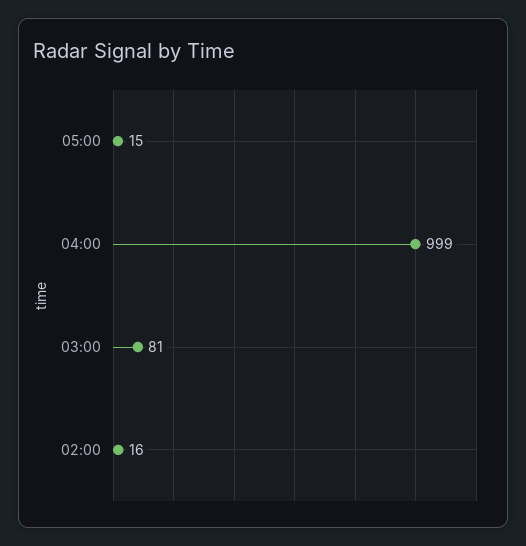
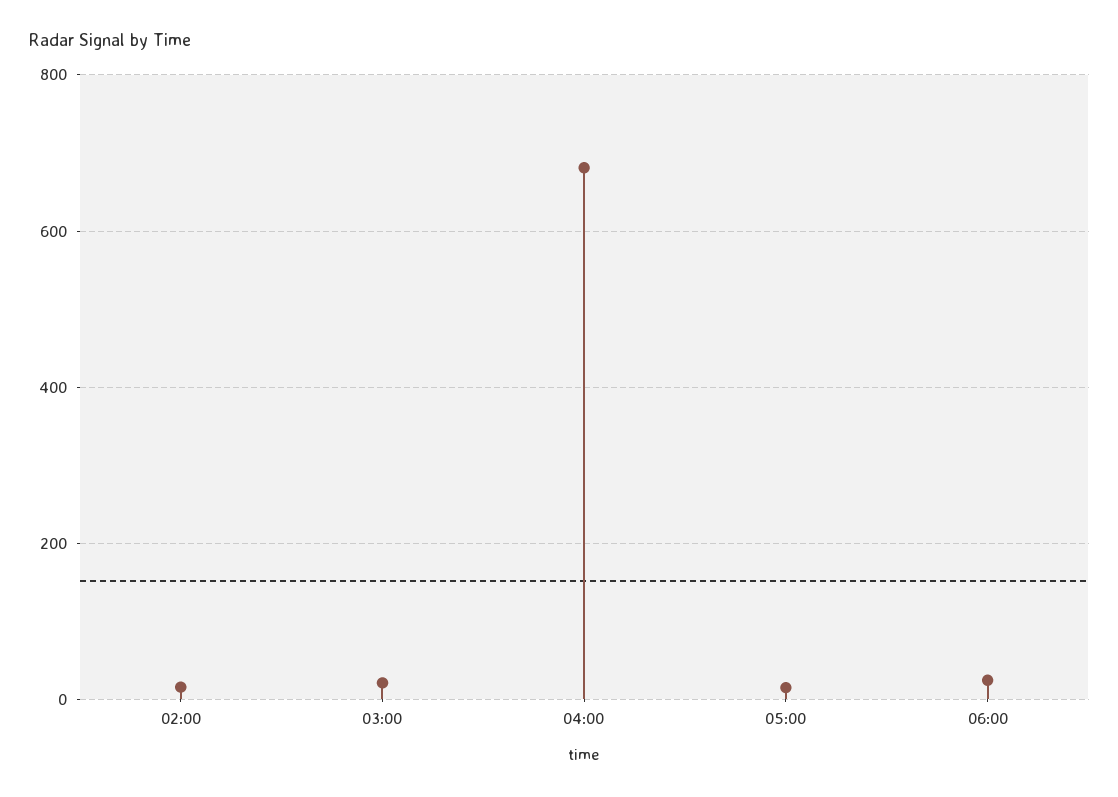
04:00: 999 -> 680
03:00: 81 -> 20
06:00: none -> 20

